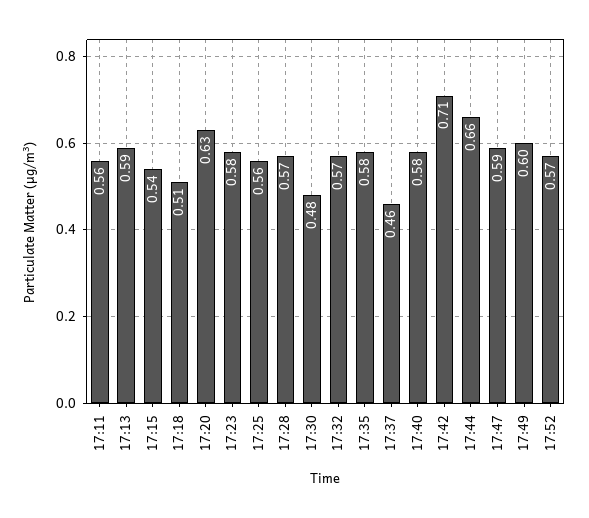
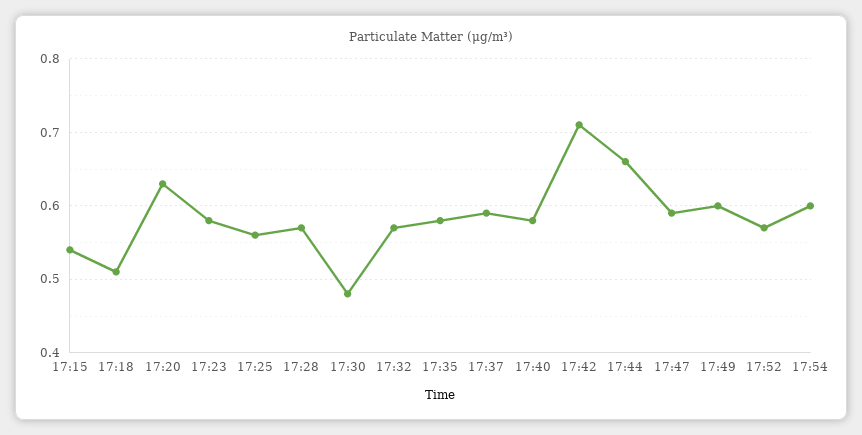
17:11: 0.56 -> none
17:13: 0.59 -> none
17:37: 0.46 -> 0.59
17:54: none -> 0.6

